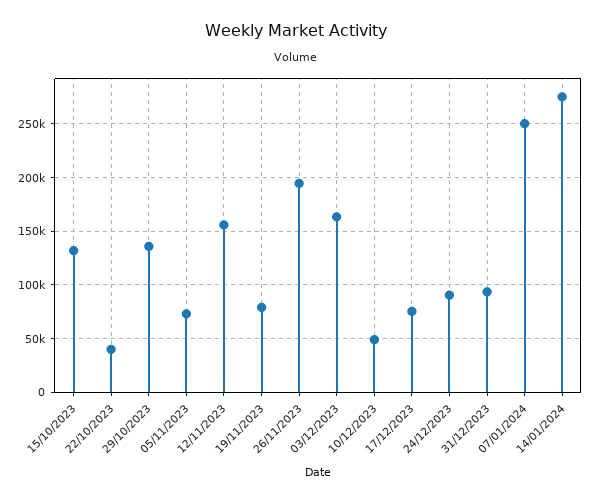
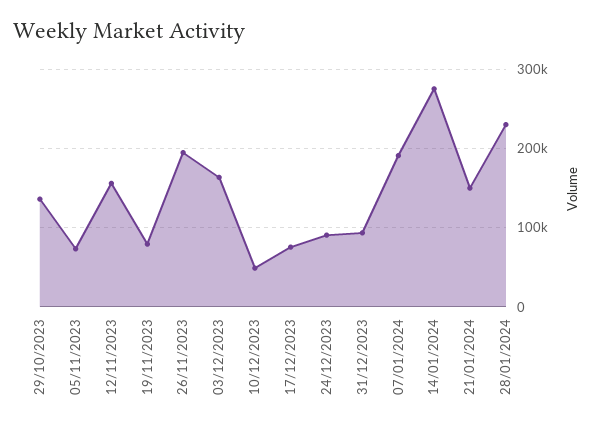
15/10/2023: 130000 -> none
22/10/2023: 40000 -> none
07/01/2024: 250000 -> 190000
21/01/2024: none -> 150000
28/01/2024: none -> 230000

